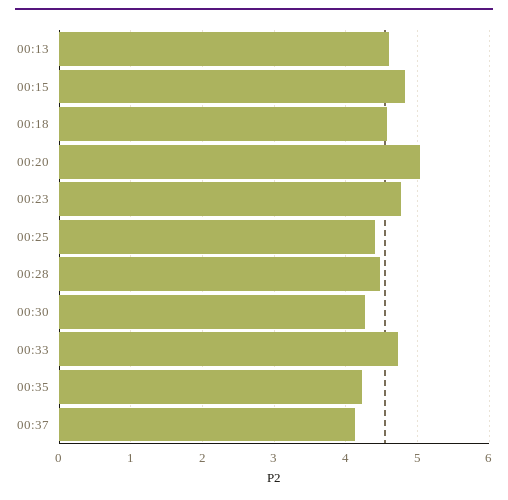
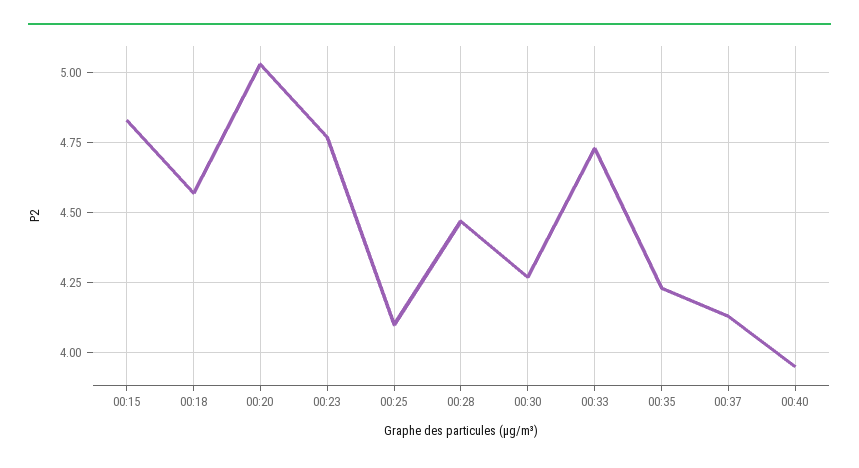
00:13: 4.6 -> none
00:25: 4.4 -> 4.1
00:40: none -> 3.95

